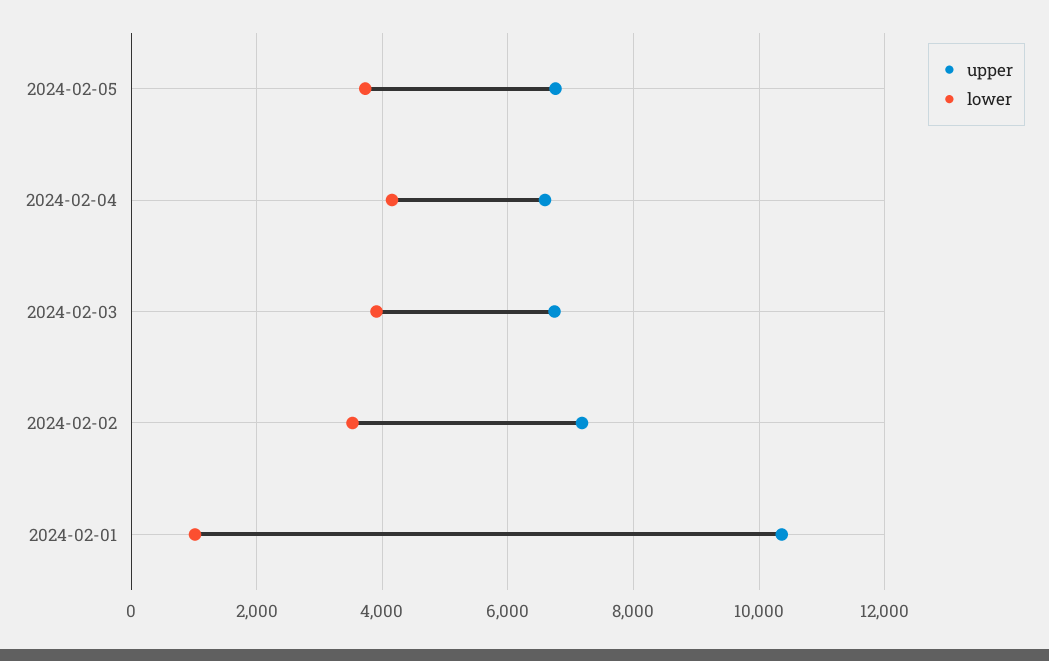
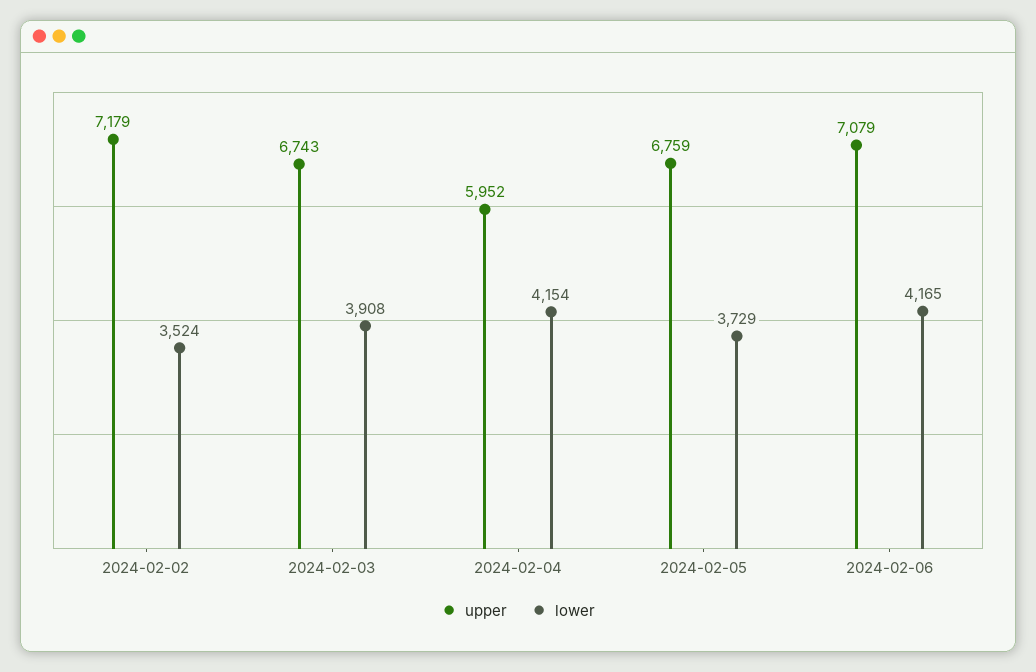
upper, 2024-02-04: 6600 -> 5952
upper, 2024-02-01: 10400 -> none
lower, 2024-02-01: 1000 -> none
upper, 2024-02-06: none -> 7079
lower, 2024-02-06: none -> 4165

